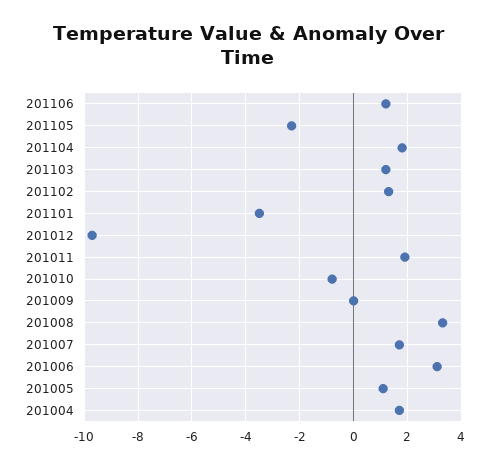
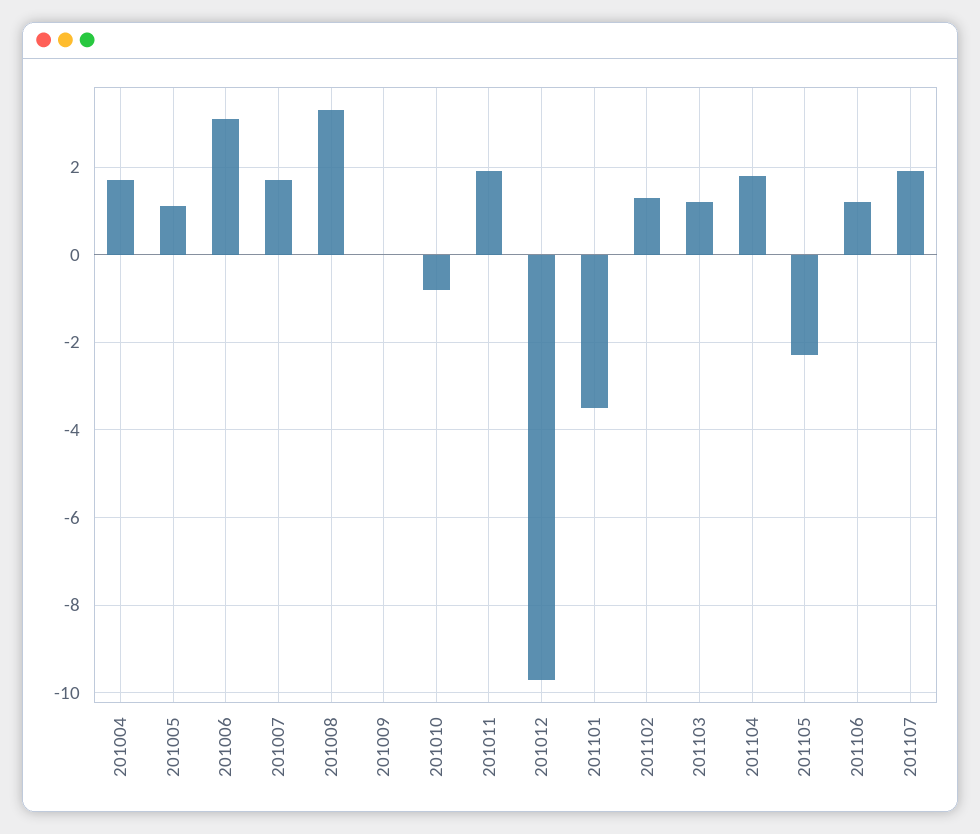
201107: none -> 2

